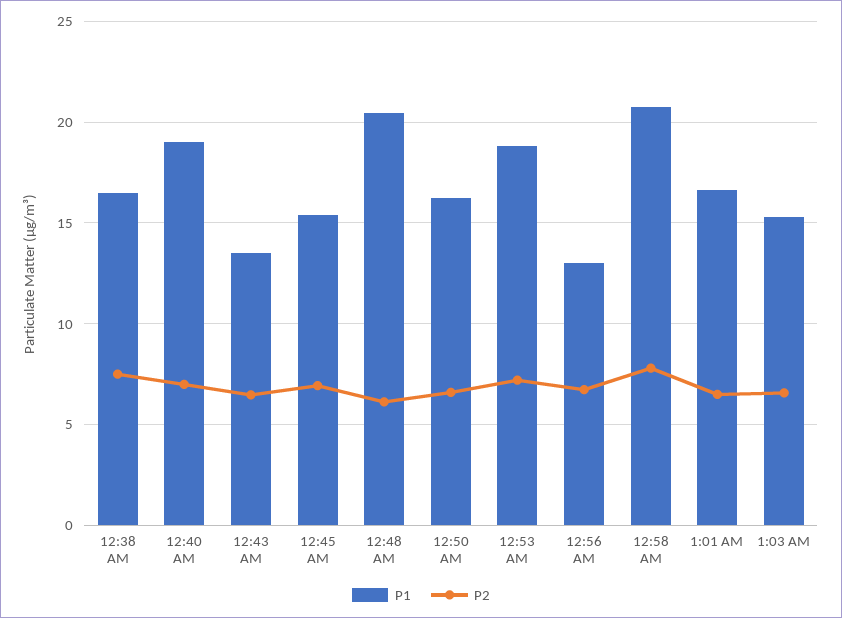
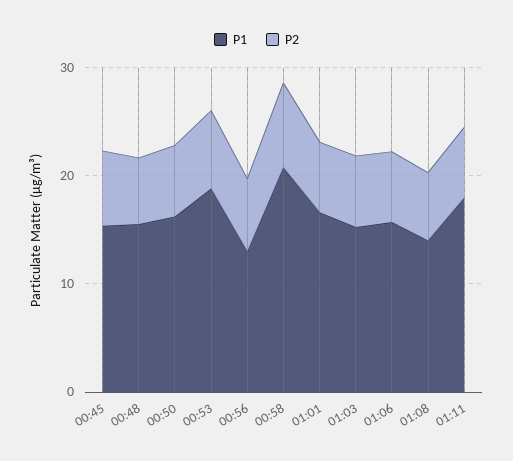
P1, 12:38 AM: 16.5 -> none
P2, 12:38 AM: 7.5 -> none
P1, 12:40 AM: 19 -> none
P2, 12:40 AM: 7 -> none
P1, 12:43 AM: 13.5 -> none
P2, 12:43 AM: 6.5 -> none
P1, 12:48 AM: 20.5 -> 16
P1, 01:06: none -> 16
P2, 01:06: none -> 6
P1, 01:08: none -> 14
P2, 01:08: none -> 6
P1, 01:11: none -> 18
P2, 01:11: none -> 6

